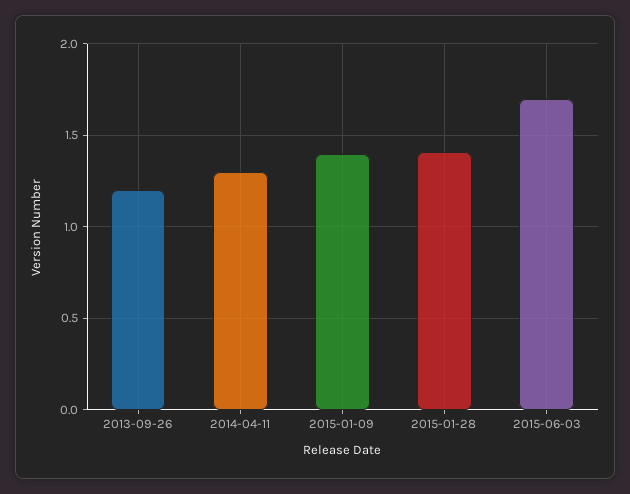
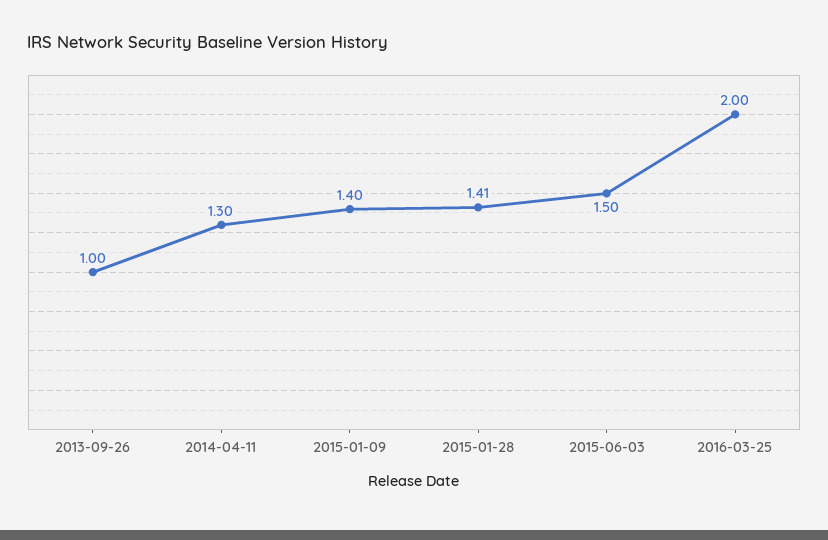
2013-09-26: 1.2 -> 1
2015-06-03: 1.7 -> 1.5
2016-03-25: none -> 2

